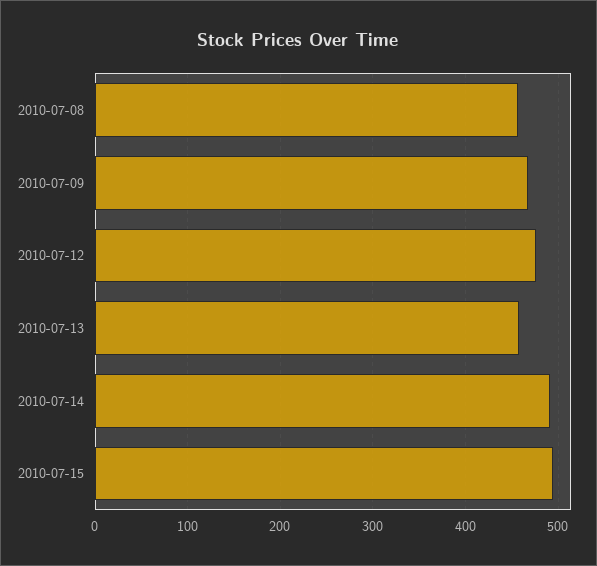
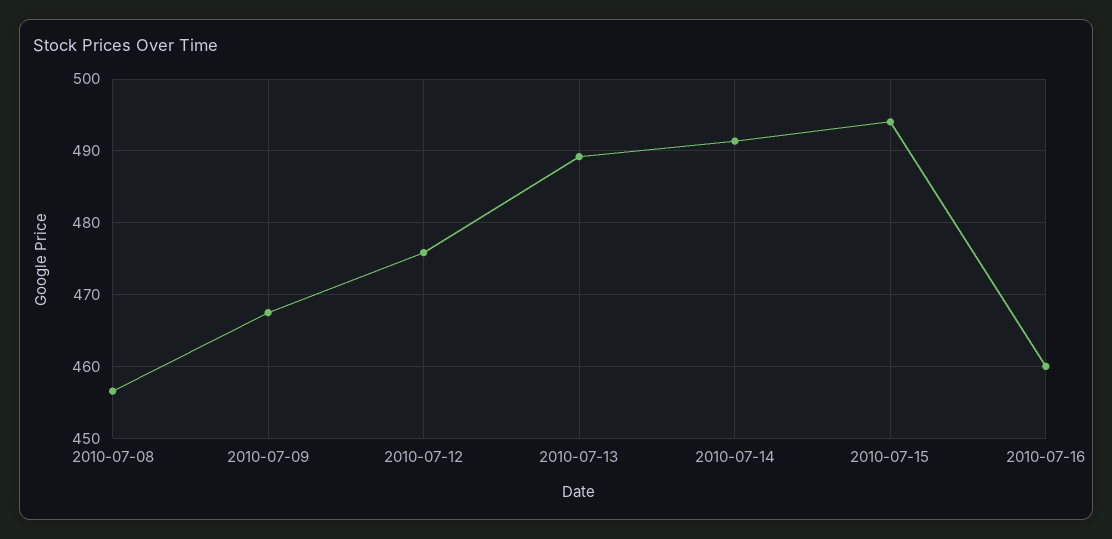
2010-07-13: 460 -> 489
2010-07-16: none -> 460

